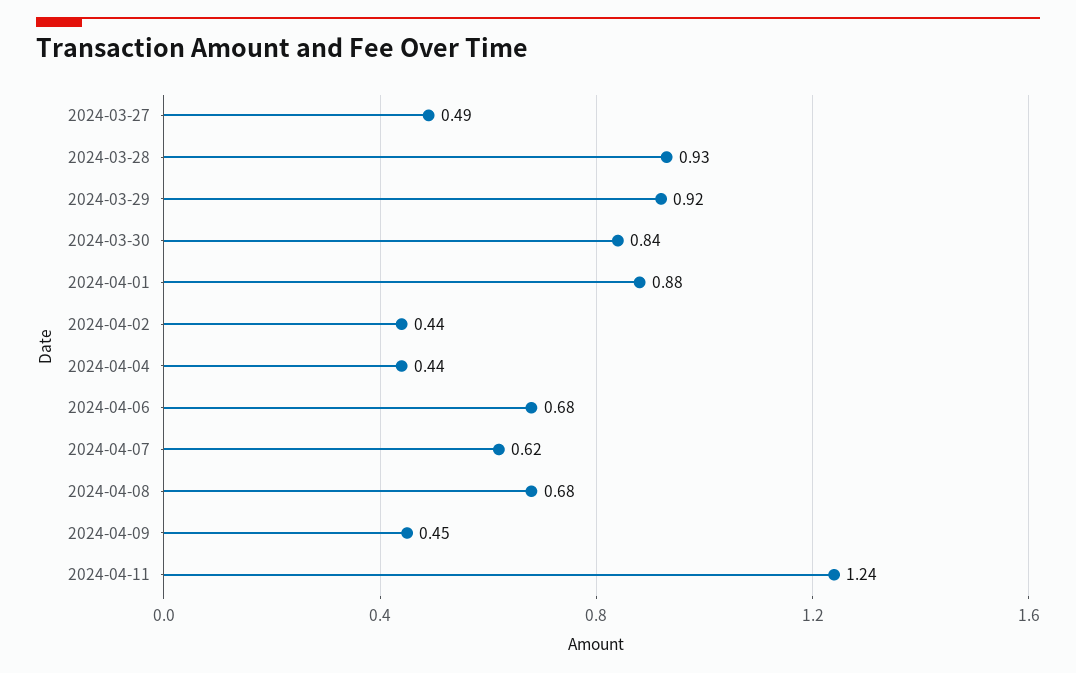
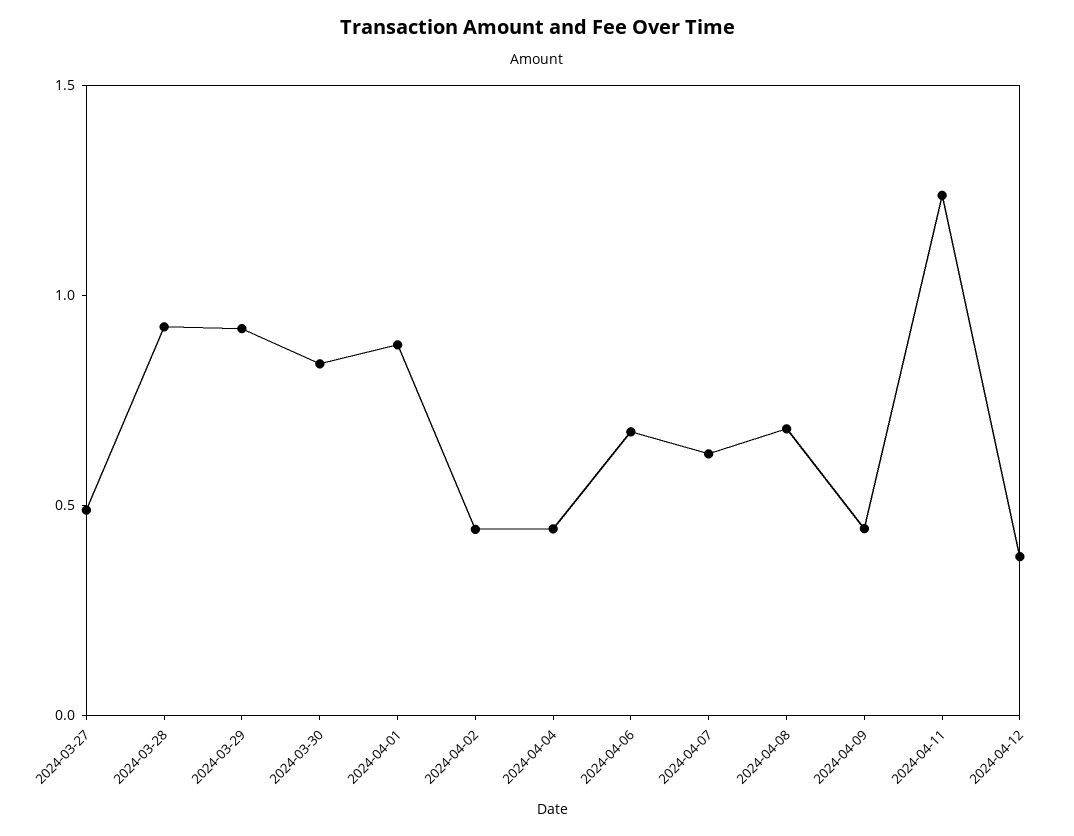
2024-04-12: none -> 0.4

